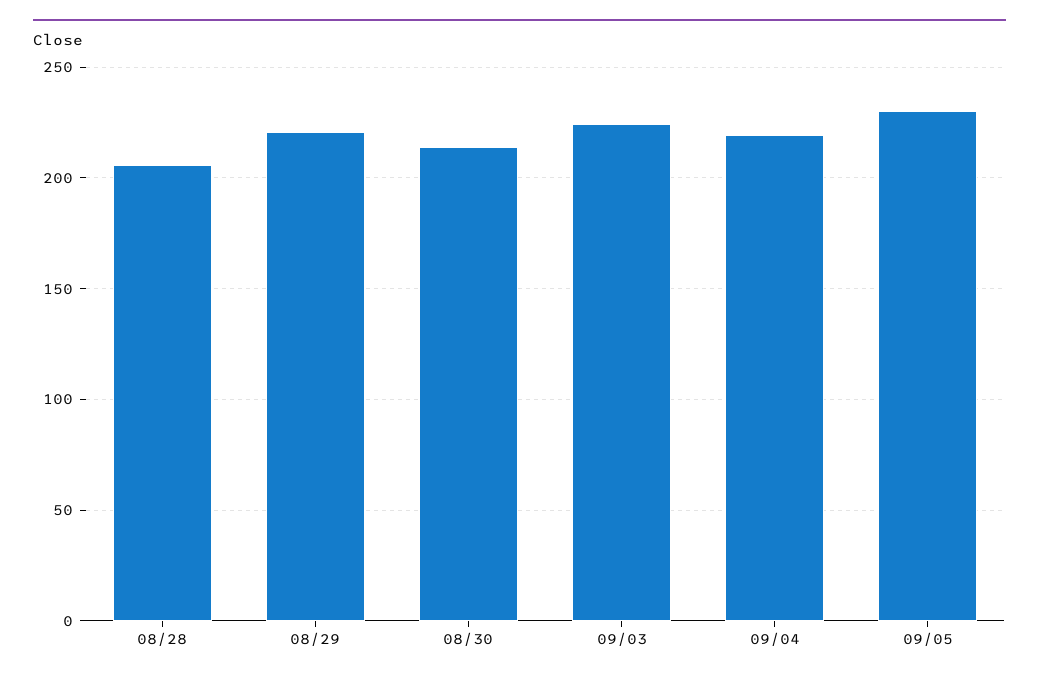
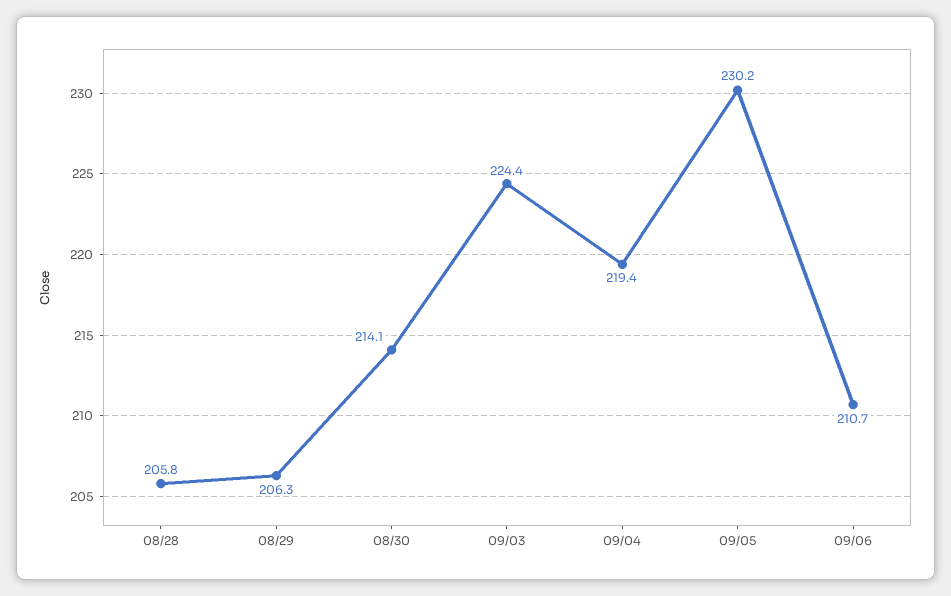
08/29: 220 -> 206.3
09/06: none -> 210.7

